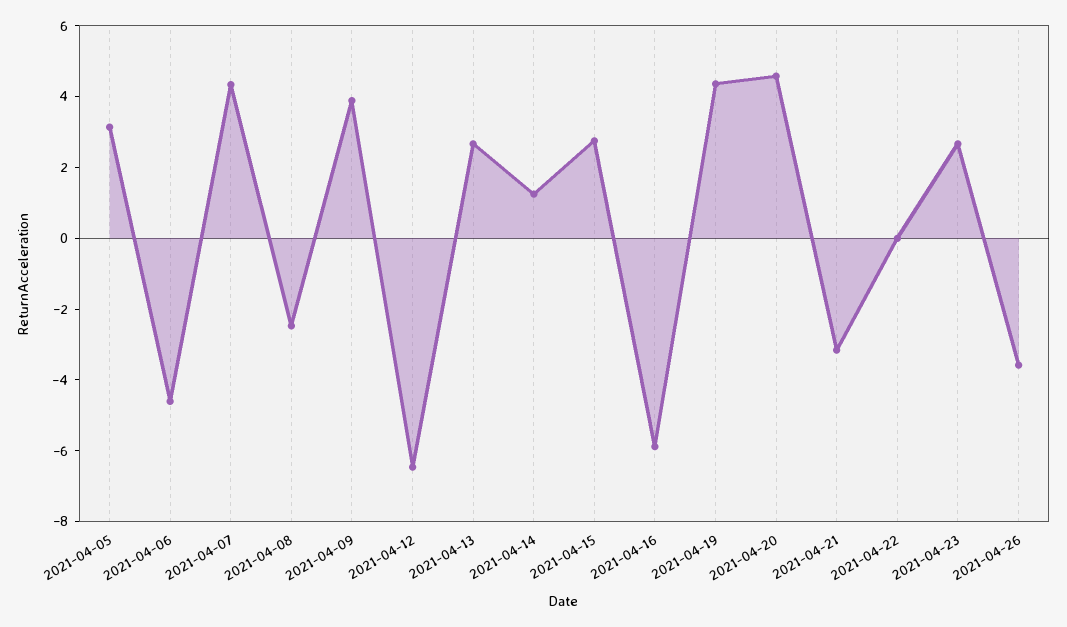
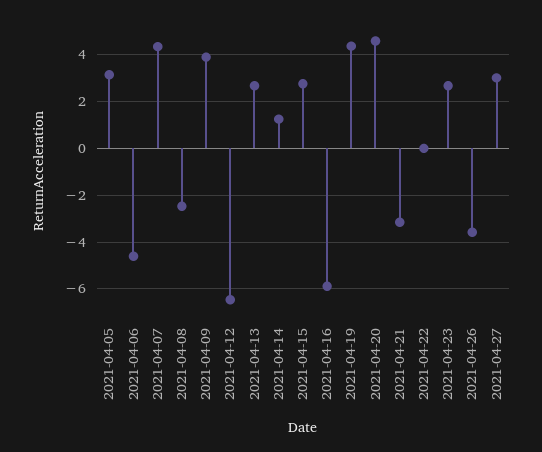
2021-04-27: none -> 3

